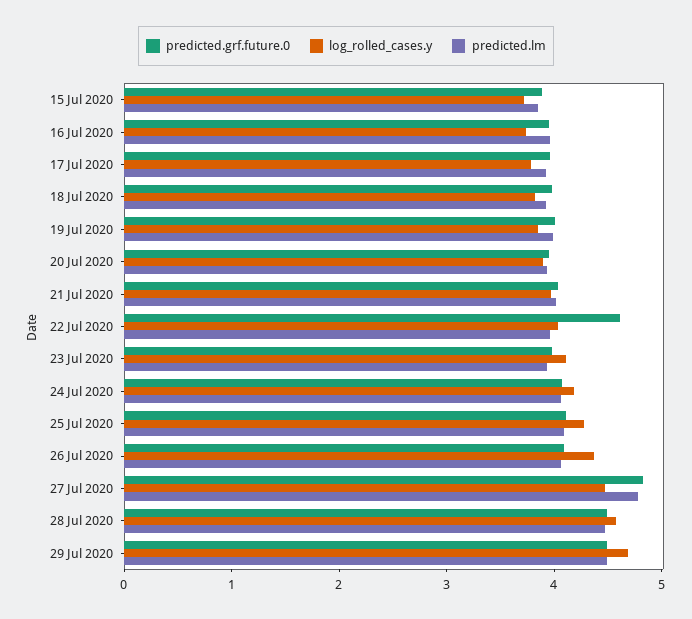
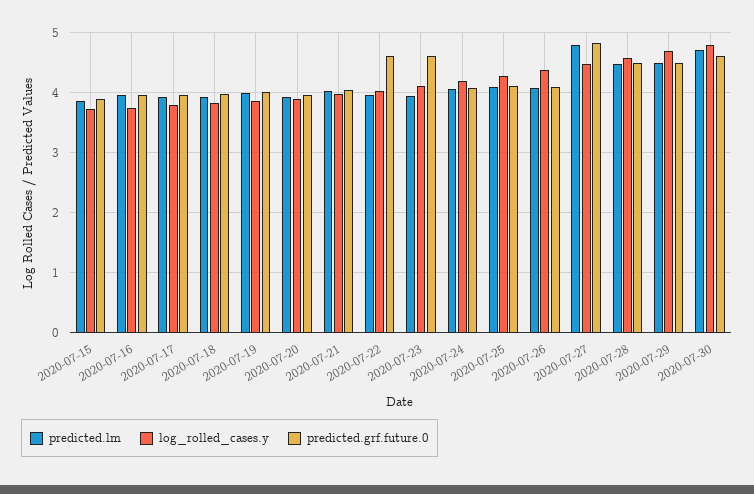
predicted.grf.future.0, 23 Jul 2020: 4 -> 4.6
predicted.lm, 2020-07-30: none -> 4.7
log_rolled_cases.y, 2020-07-30: none -> 4.8
predicted.grf.future.0, 2020-07-30: none -> 4.6

